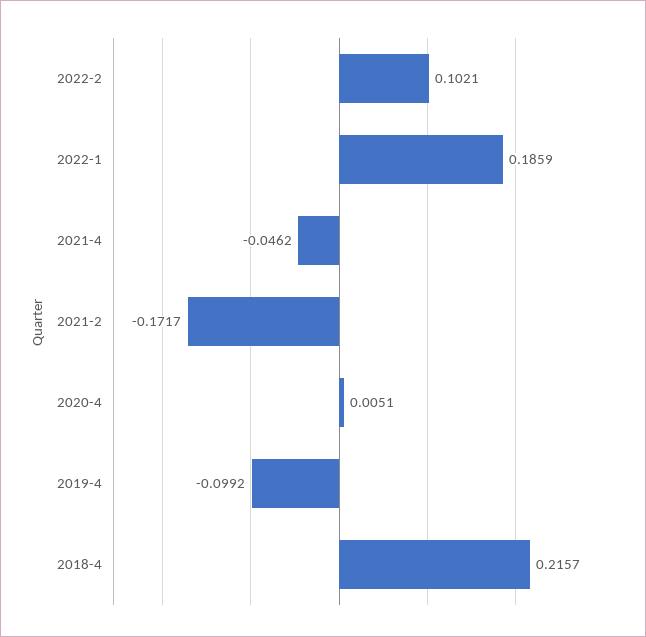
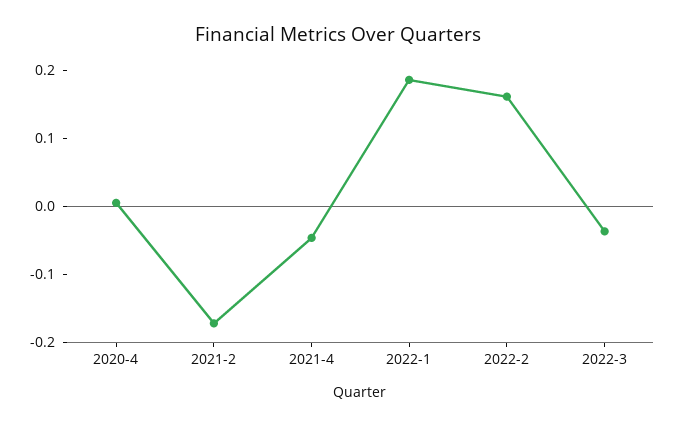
2022-2: 0.1021 -> 0.16
2019-4: -0.0992 -> none
2018-4: 0.2157 -> none
2022-3: none -> -0.04

